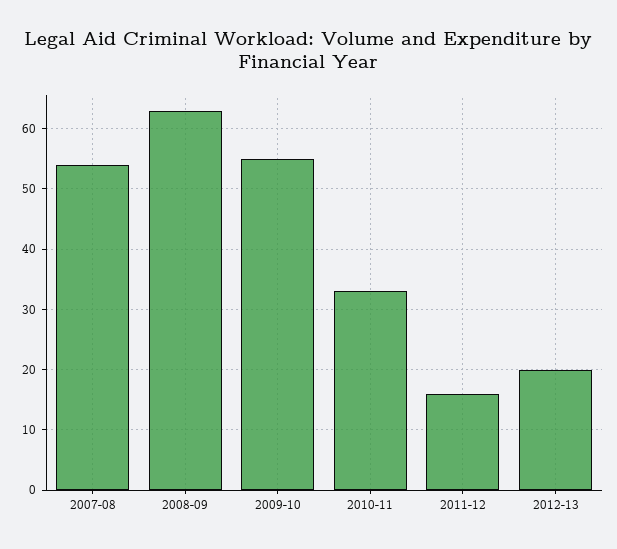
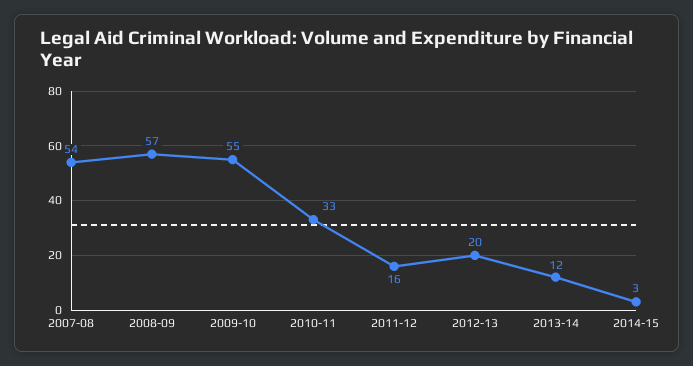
2008-09: 63 -> 57
2013-14: none -> 12
2014-15: none -> 3

